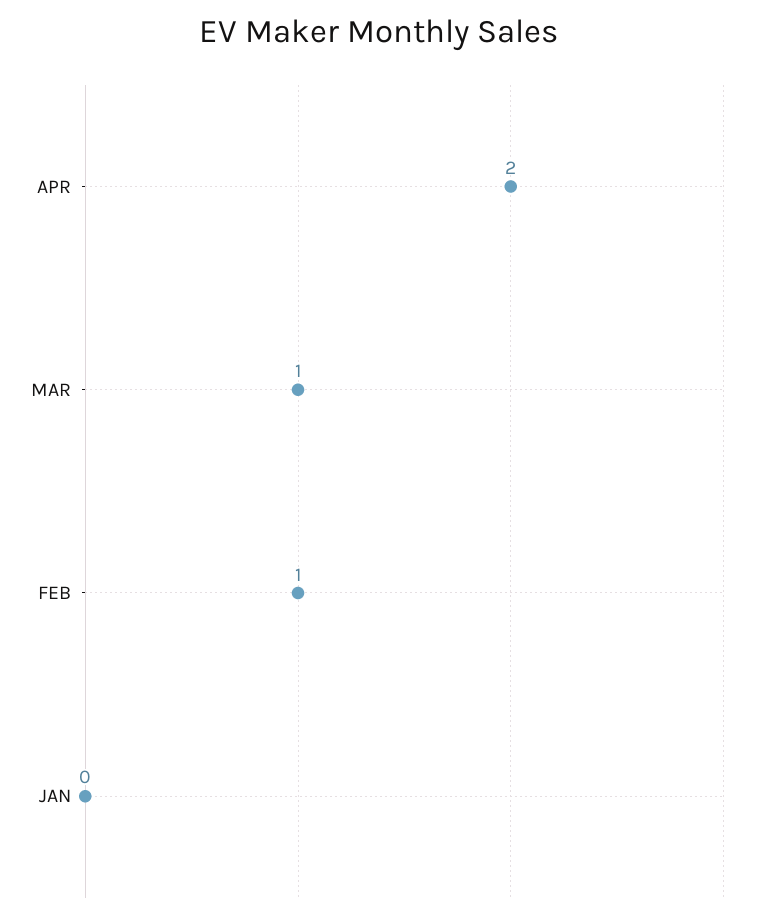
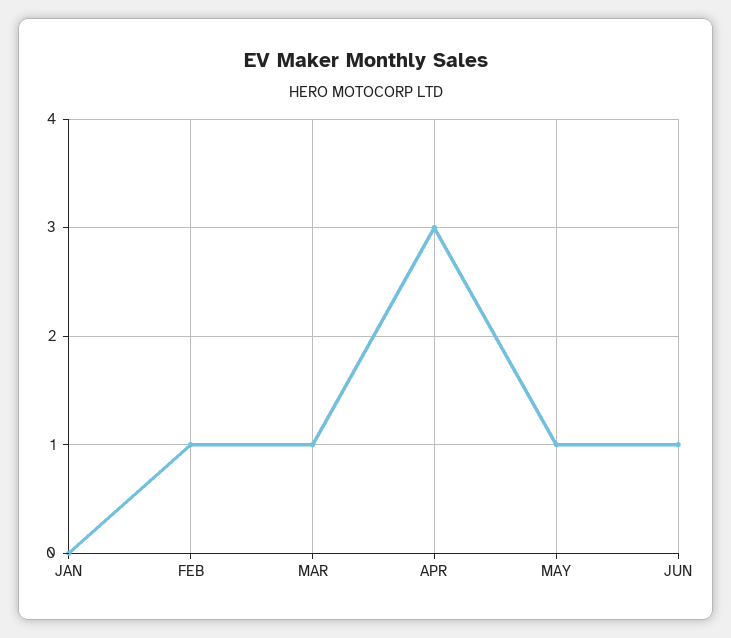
APR: 2 -> 3
MAY: none -> 1
JUN: none -> 1

